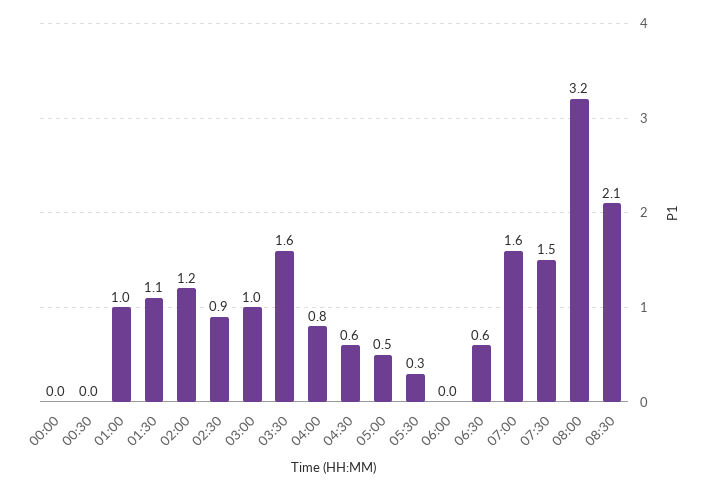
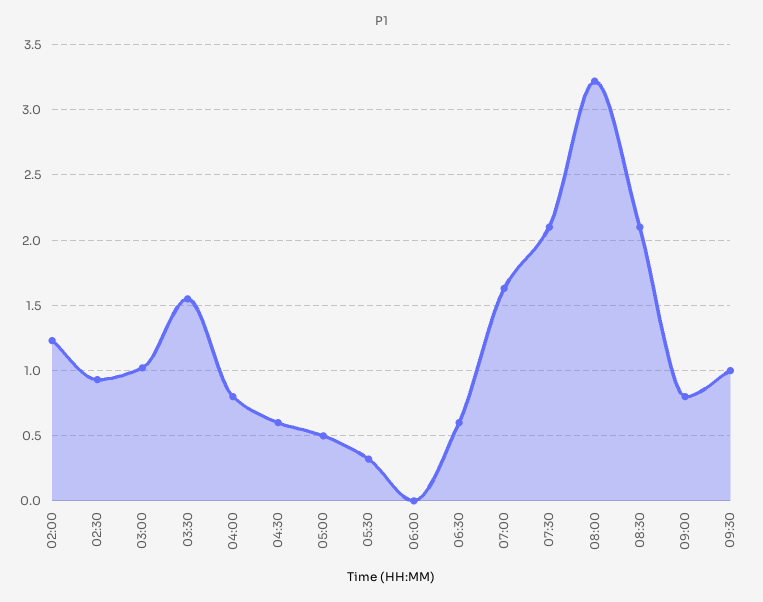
00:00: 0 -> none
00:30: 0 -> none
01:00: 1 -> none
01:30: 1.1 -> none
07:30: 1.5 -> 2.1
09:00: none -> 0.8
09:30: none -> 1

